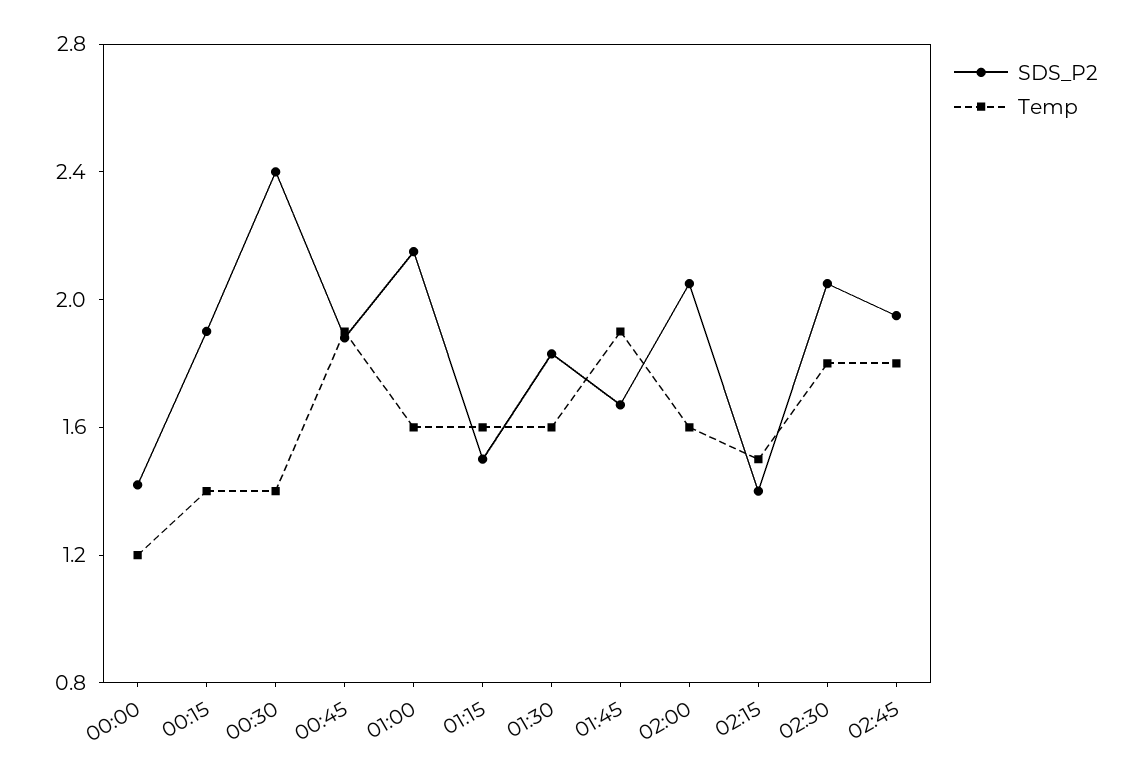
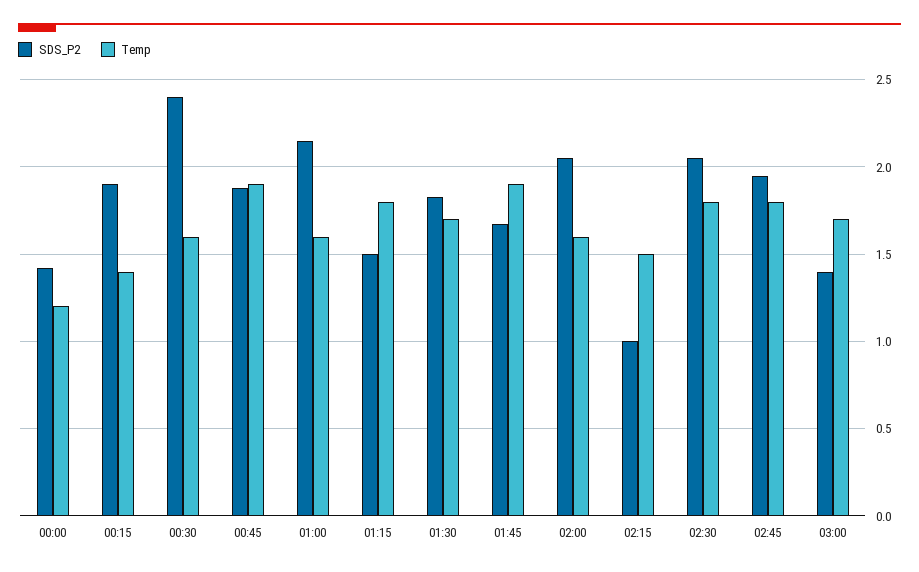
Temp, 00:30: 1.4 -> 1.6
Temp, 01:15: 1.6 -> 1.8
Temp, 01:30: 1.6 -> 1.7
SDS_P2, 02:15: 1.4 -> 1
SDS_P2, 03:00: none -> 1.4
Temp, 03:00: none -> 1.7

